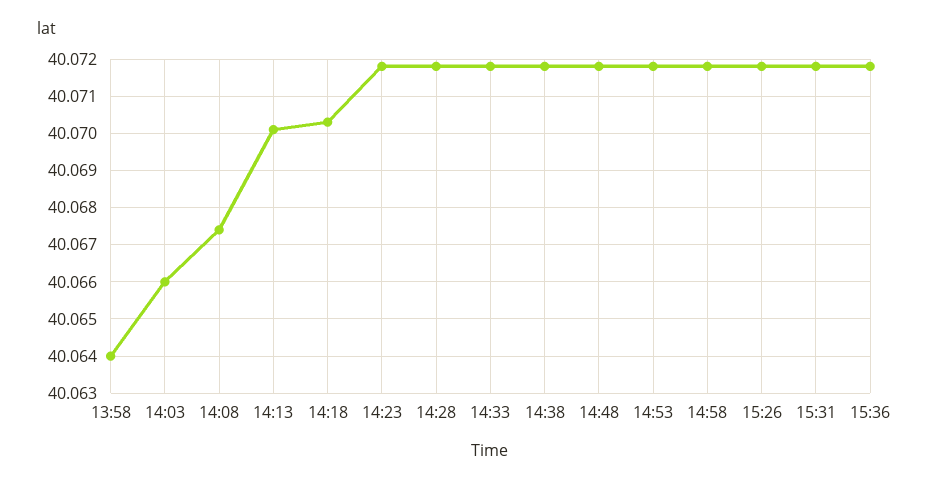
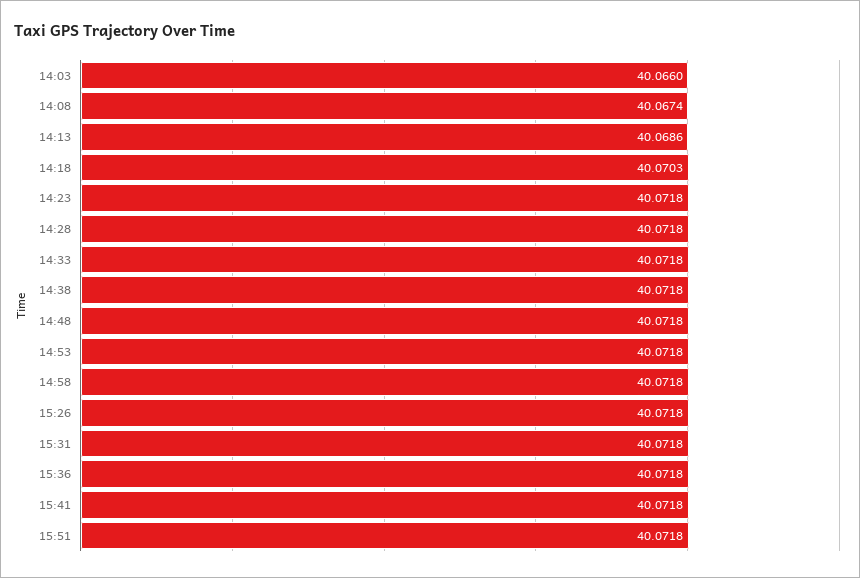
13:58: 40.064 -> none
14:13: 40.07 -> 40.0686
15:41: none -> 40.0718
15:51: none -> 40.0718

